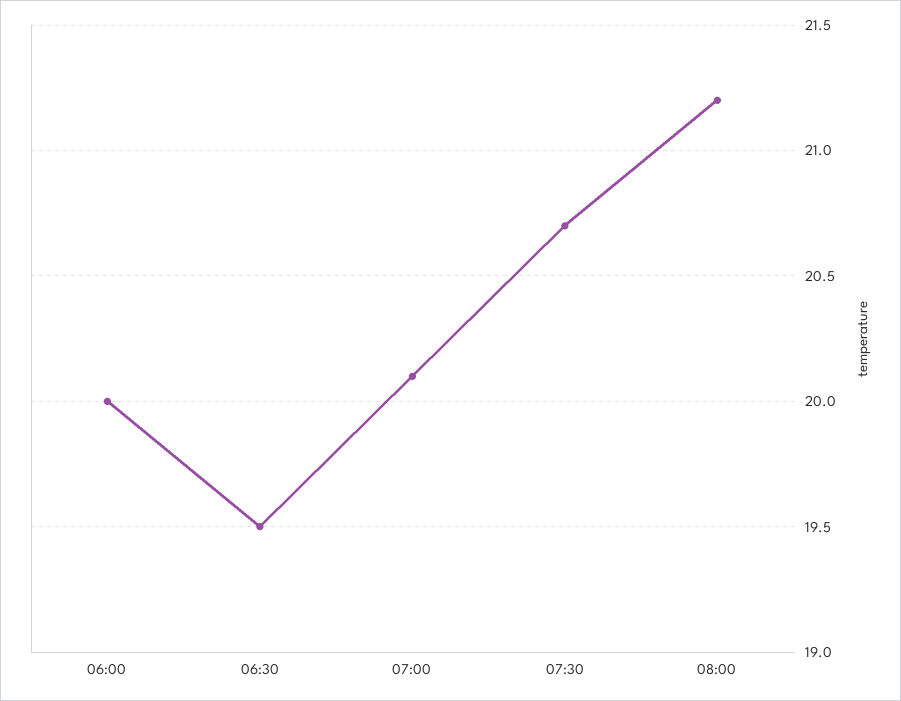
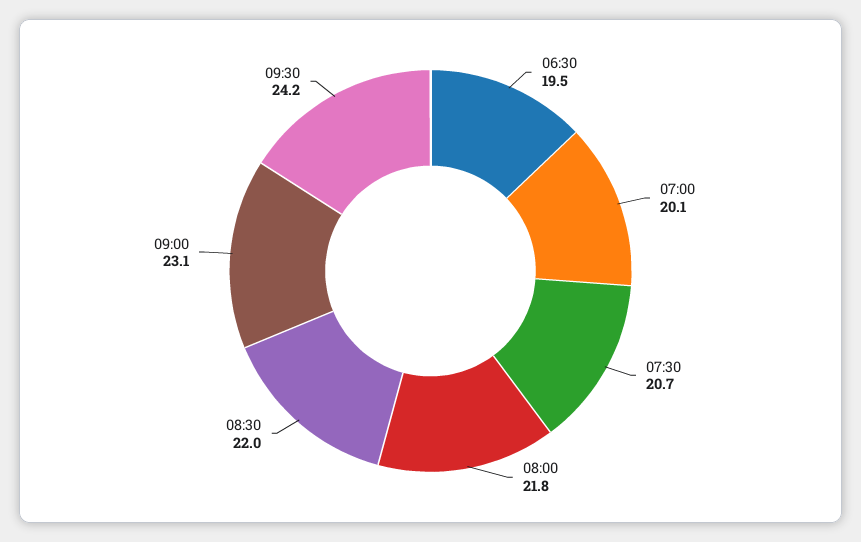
06:00: 20 -> none
08:00: 21.2 -> 21.8
08:30: none -> 22
09:00: none -> 23.1
09:30: none -> 24.2

